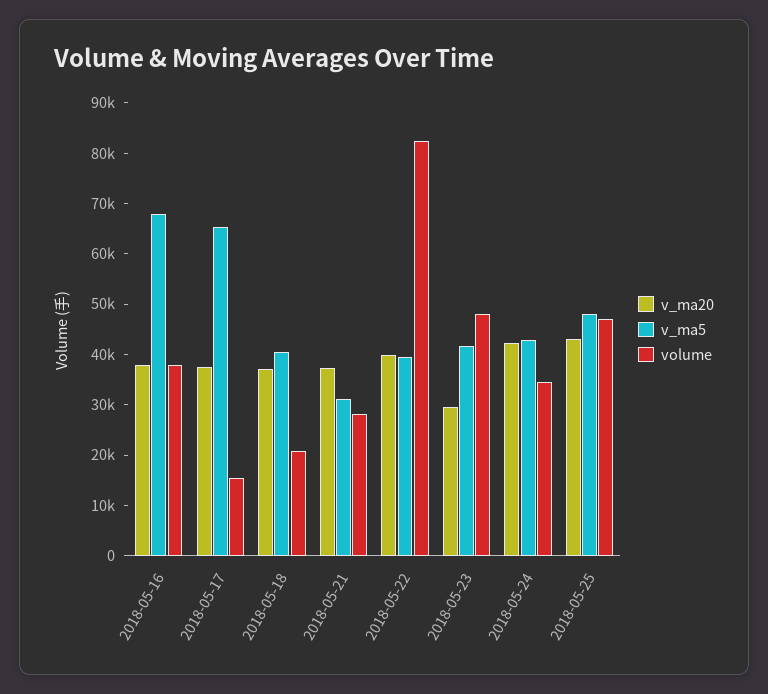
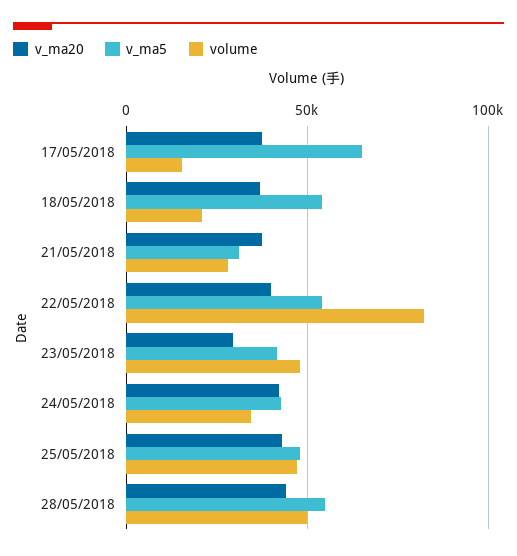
v_ma20, 2018-05-16: 38000 -> none
v_ma5, 2018-05-16: 68000 -> none
volume, 2018-05-16: 38000 -> none
v_ma5, 2018-05-18: 40000 -> 55000
v_ma5, 2018-05-22: 40000 -> 55000
v_ma20, 28/05/2018: none -> 45000
v_ma5, 28/05/2018: none -> 55000
volume, 28/05/2018: none -> 50000

